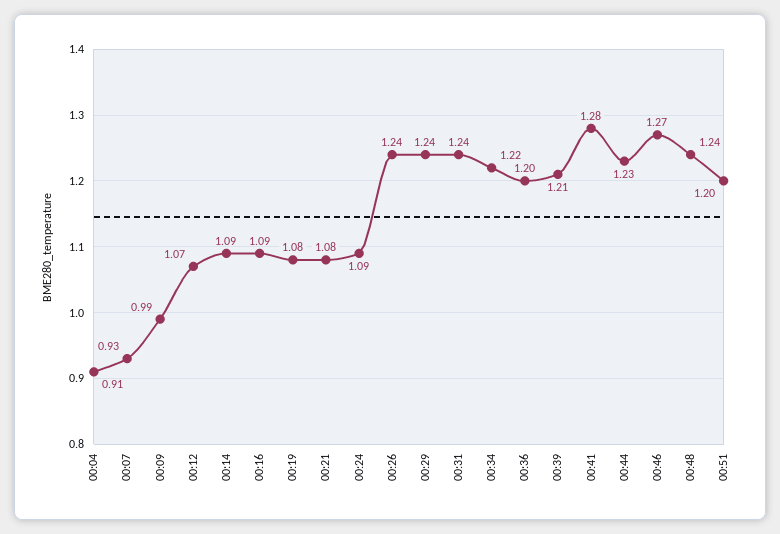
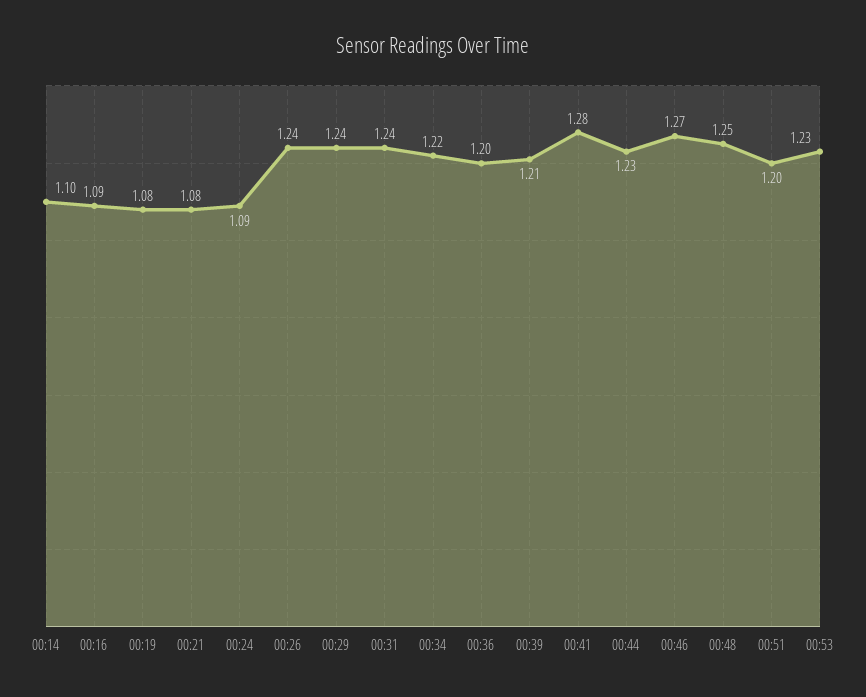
00:04: 0.91 -> none
00:07: 0.93 -> none
00:09: 0.99 -> none
00:12: 1.07 -> none
00:14: 1.09 -> 1.1
00:48: 1.24 -> 1.25
00:53: none -> 1.23

